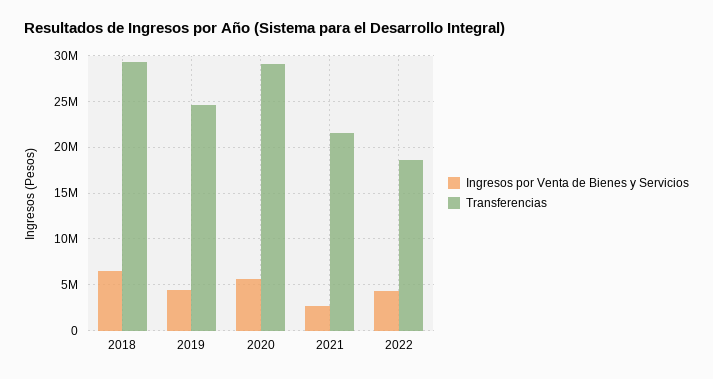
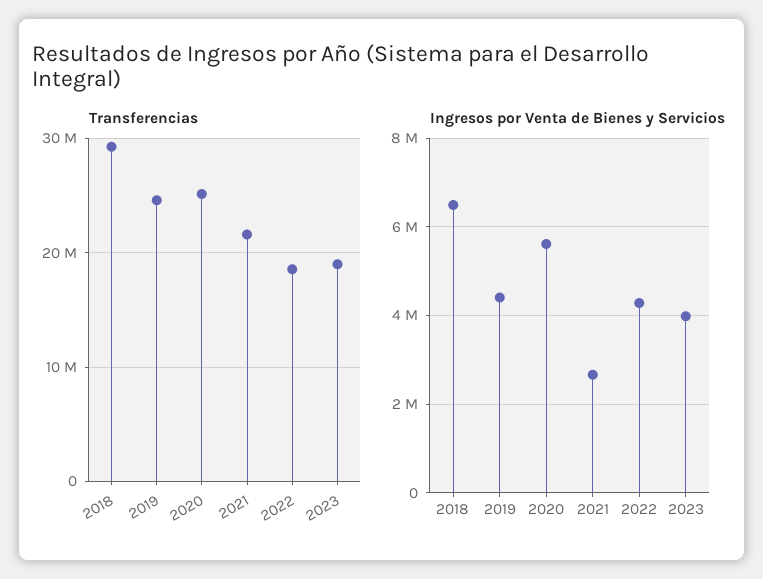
Transferencias, 2020: 29000000 -> 25000000
Transferencias, 2023: none -> 19000000
Ingresos por Venta de Bienes y Servicios, 2023: none -> 4000000

